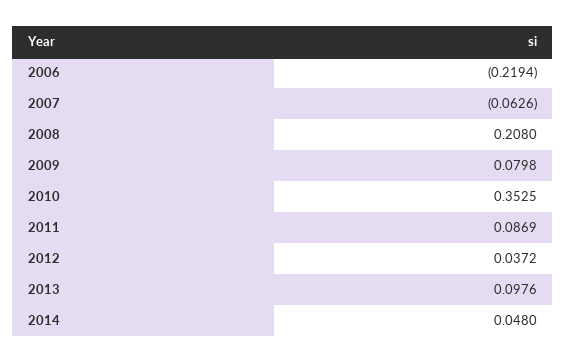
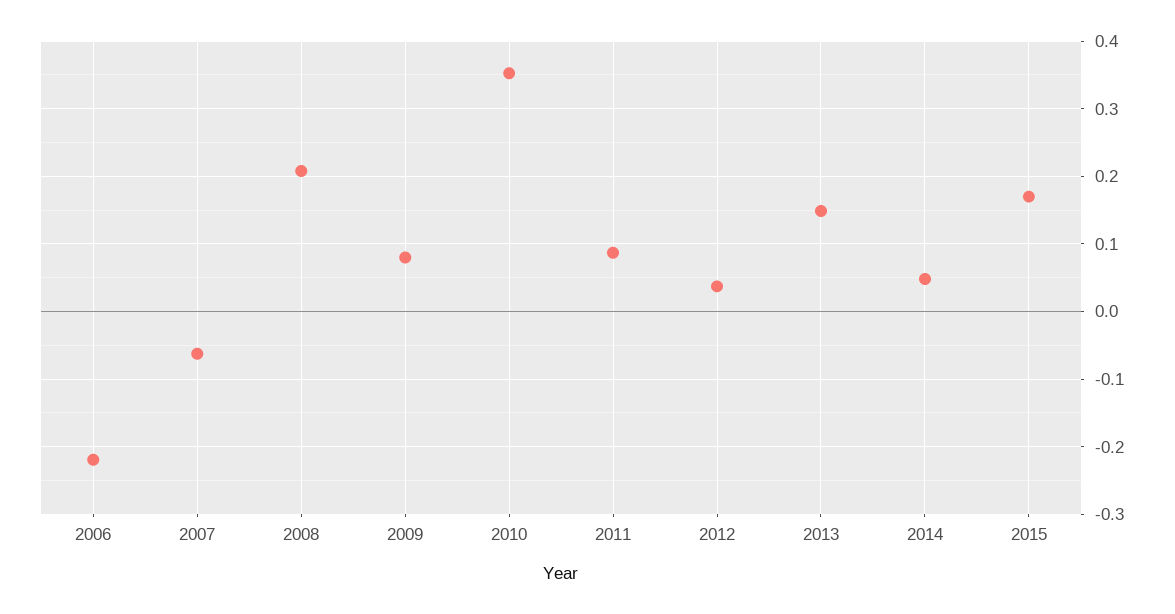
2013: 0.0976 -> 0.15
2015: none -> 0.17

